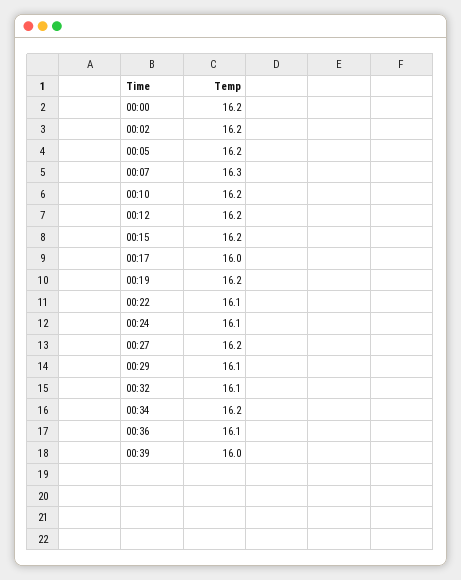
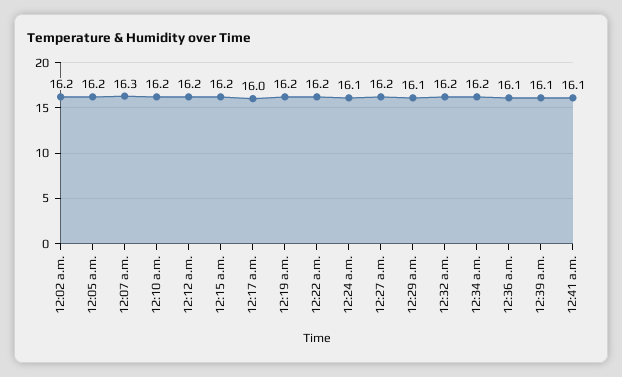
00:00: 16.2 -> none
00:22: 16.1 -> 16.2
00:32: 16.1 -> 16.2
00:39: 16 -> 16.1
12:41 a.m.: none -> 16.1

